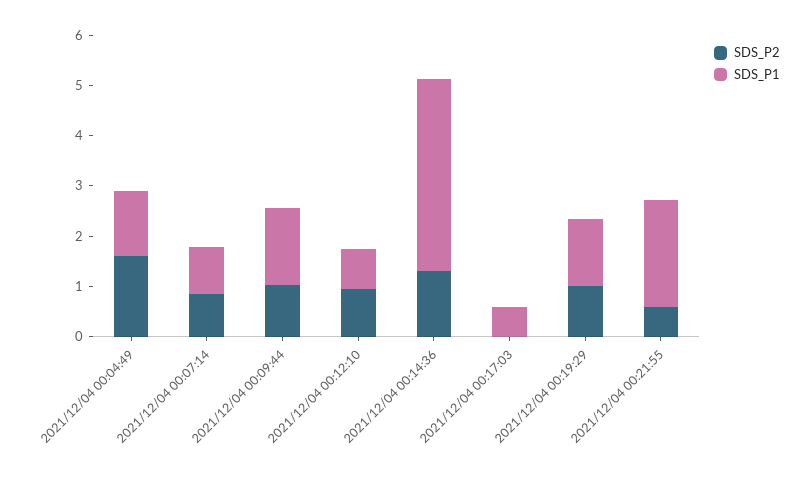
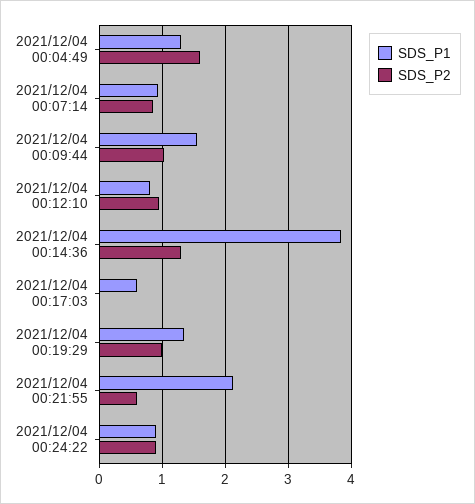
SDS_P1, 2021/12/04 00:24:22: none -> 0.9
SDS_P2, 2021/12/04 00:24:22: none -> 0.9

